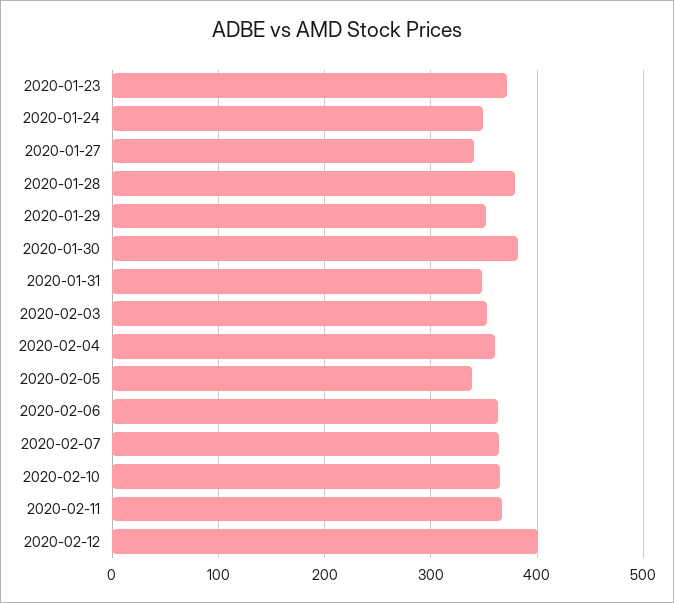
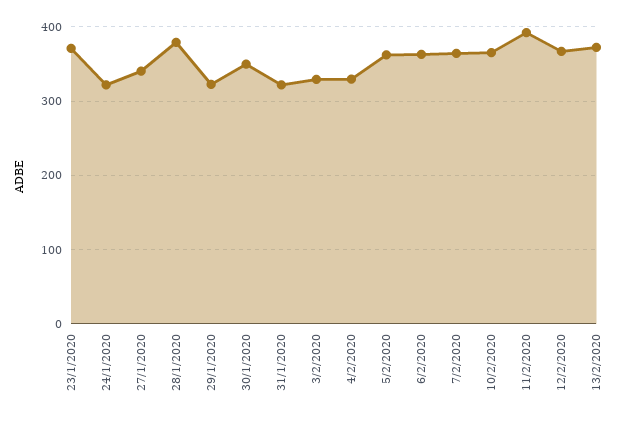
2020-01-24: 350 -> 320
2020-01-29: 350 -> 320
2020-01-30: 380 -> 350
2020-01-31: 350 -> 320
2020-02-03: 350 -> 330
2020-02-04: 360 -> 330
2020-02-05: 340 -> 360
2020-02-11: 370 -> 390
2020-02-12: 400 -> 370
13/2/2020: none -> 370

